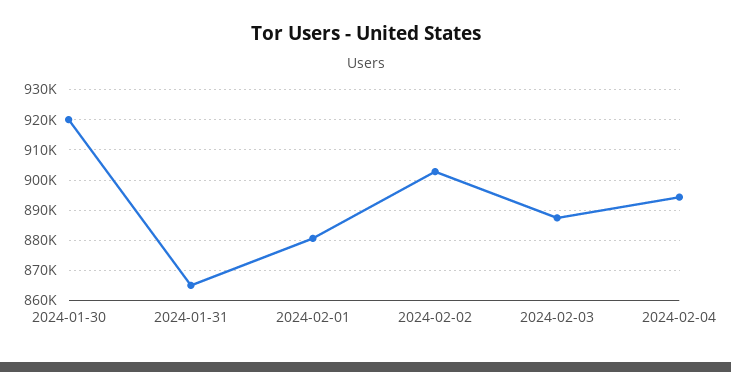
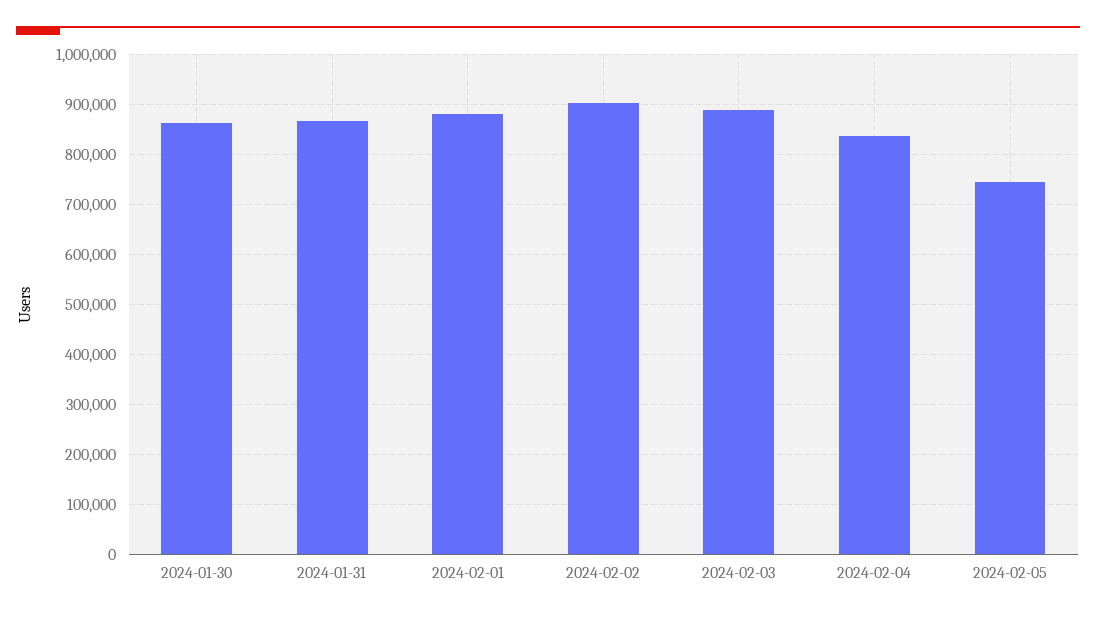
2024-01-30: 920000 -> 860000
2024-02-04: 894000 -> 840000
2024-02-05: none -> 740000

